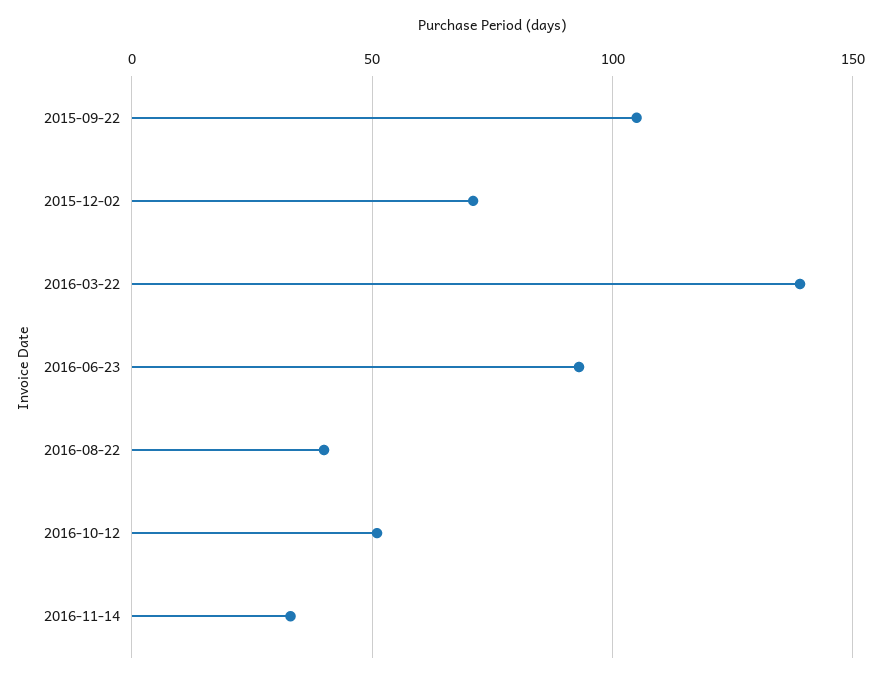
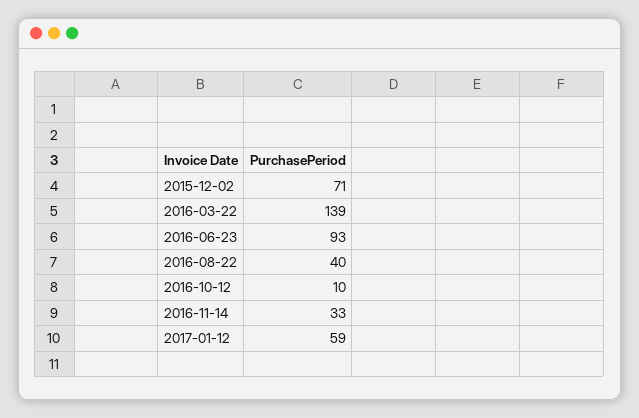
2015-09-22: 105 -> none
2016-10-12: 50 -> 10
2017-01-12: none -> 59

